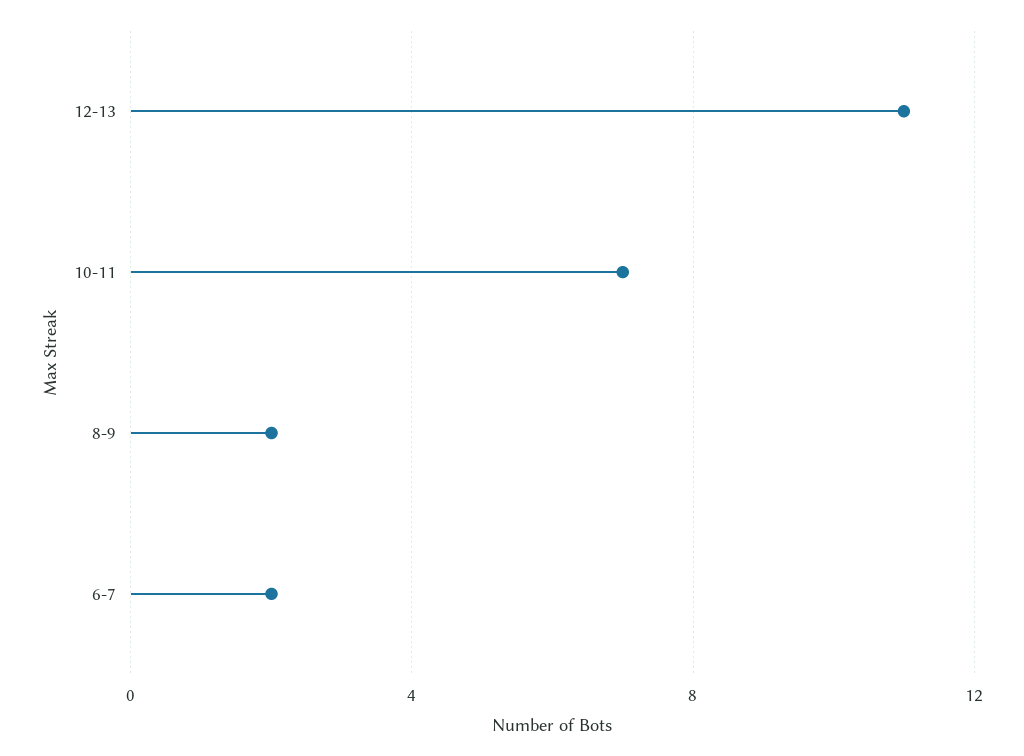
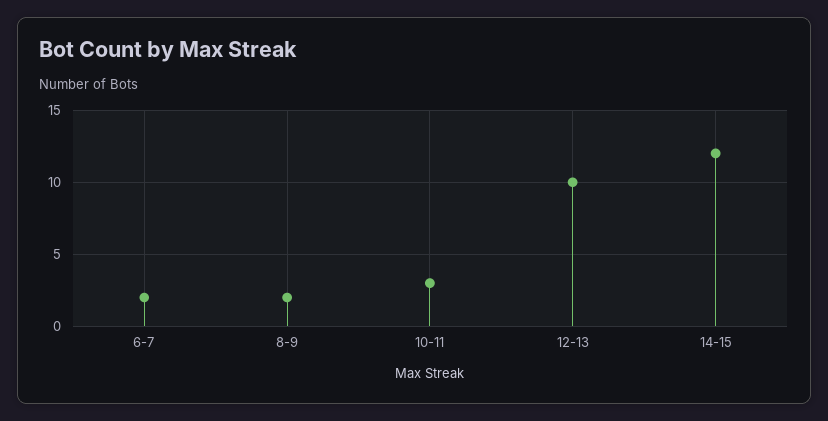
12-13: 11 -> 10
10-11: 7 -> 3
14-15: none -> 12

